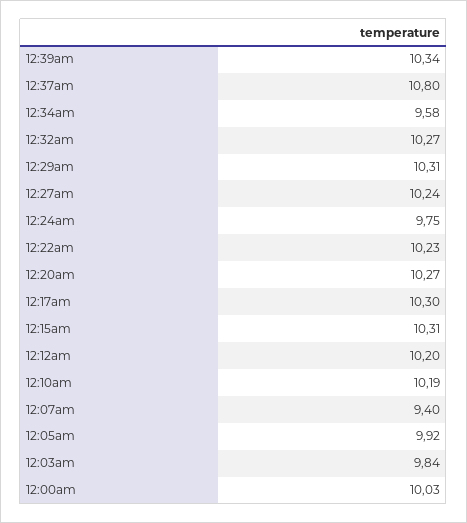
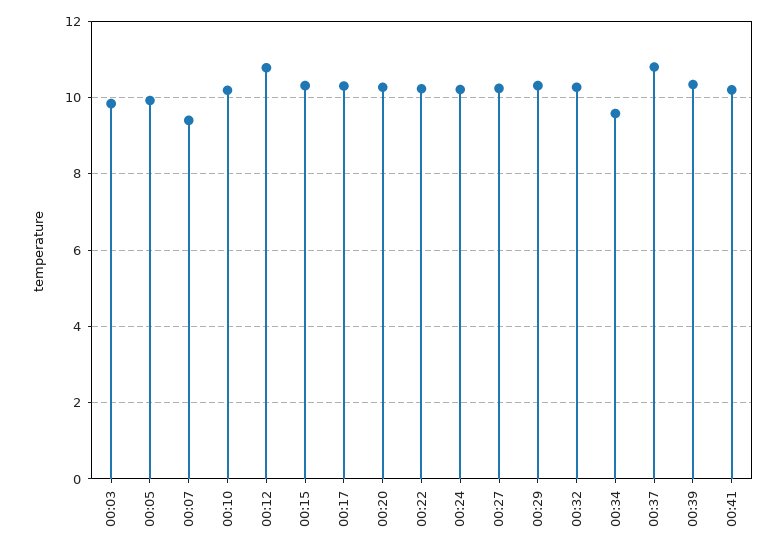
12:24am: 9.75 -> 10.2
12:12am: 10.2 -> 10.8
12:00am: 10.03 -> none
00:41: none -> 10.2

